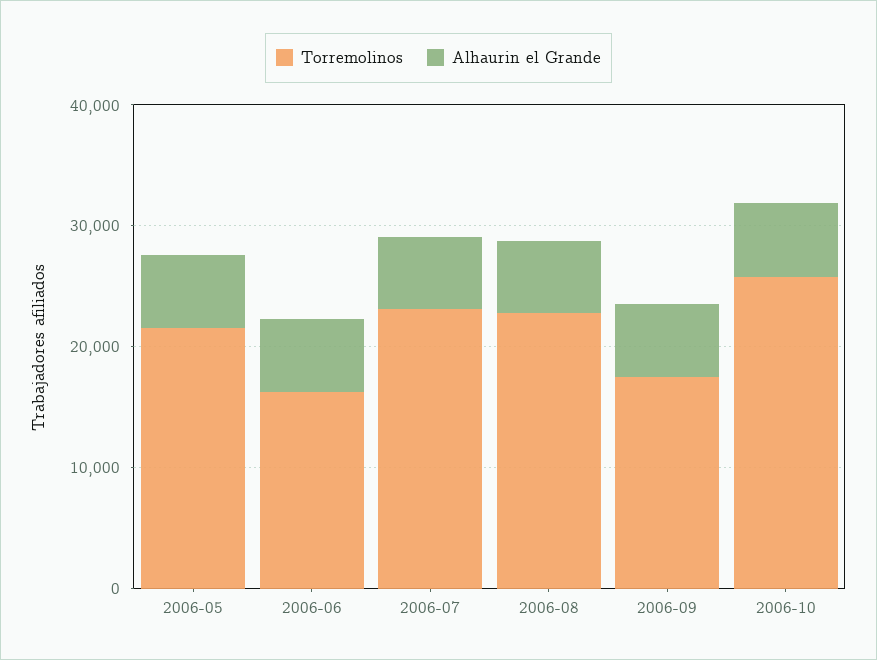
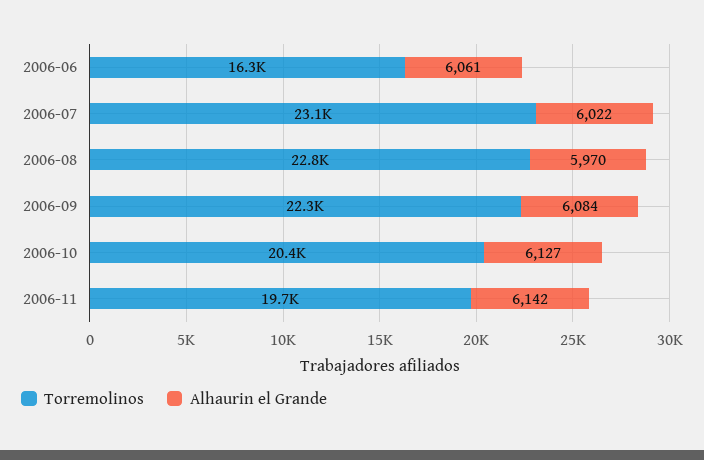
Torremolinos, 2006-05: 22000 -> none
Alhaurin el Grande, 2006-05: 6000 -> none
Torremolinos, 2006-09: 18000 -> 22300
Torremolinos, 2006-10: 26000 -> 20400
Torremolinos, 2006-11: none -> 19700
Alhaurin el Grande, 2006-11: none -> 6142

